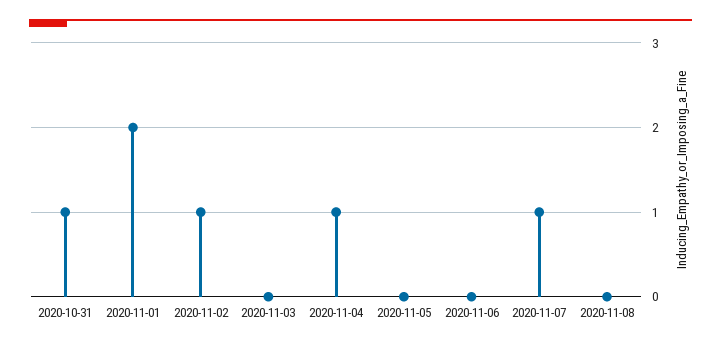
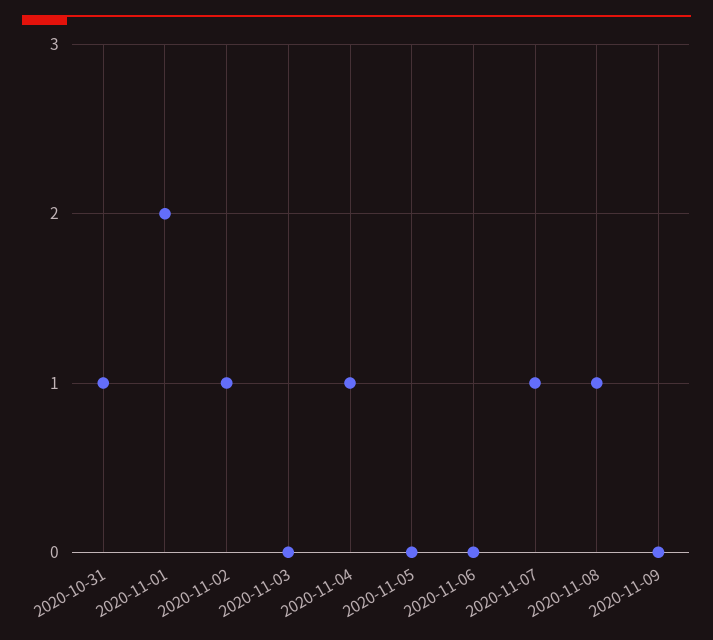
2020-11-08: 0 -> 1
2020-11-09: none -> 0

